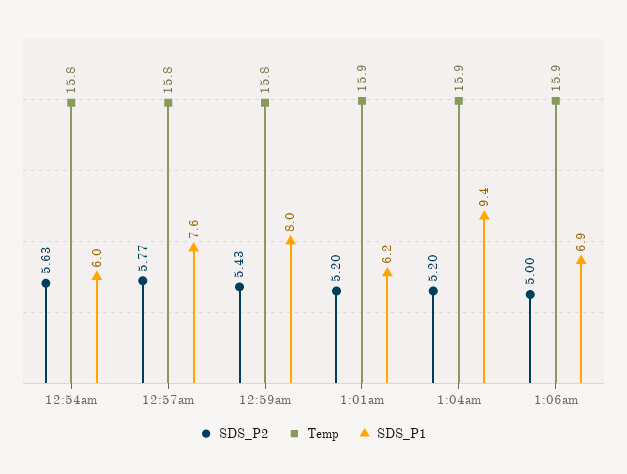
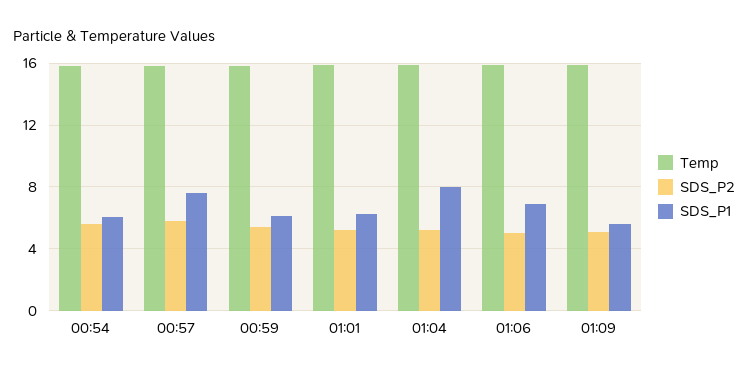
SDS_P1, 12:59am: 8 -> 6
SDS_P1, 1:04am: 9.4 -> 8
Temp, 01:09: none -> 16
SDS_P2, 01:09: none -> 5
SDS_P1, 01:09: none -> 5.5

